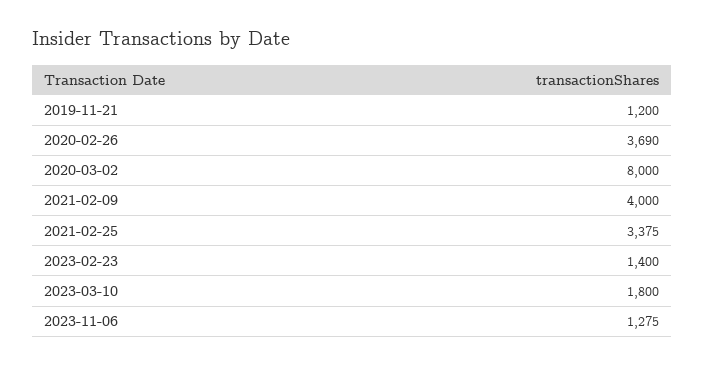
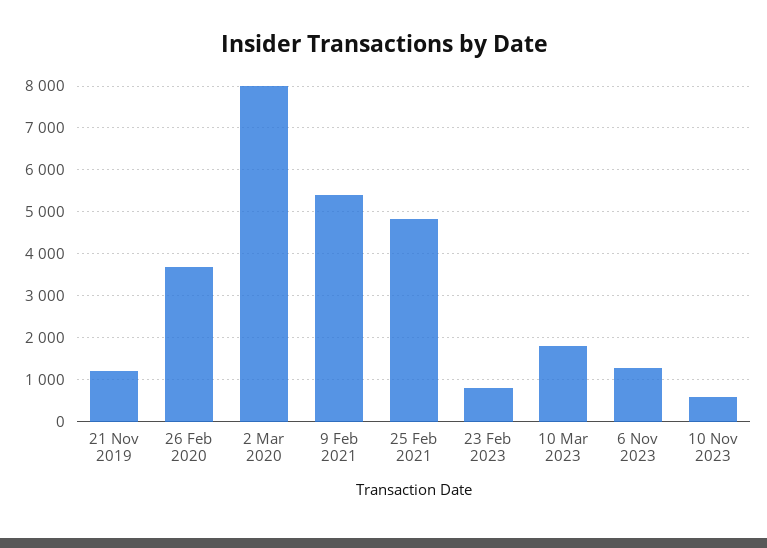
2021-02-09: 4000 -> 5400
2021-02-25: 3375 -> 4800
2023-02-23: 1400 -> 800
10 Nov 2023: none -> 600

